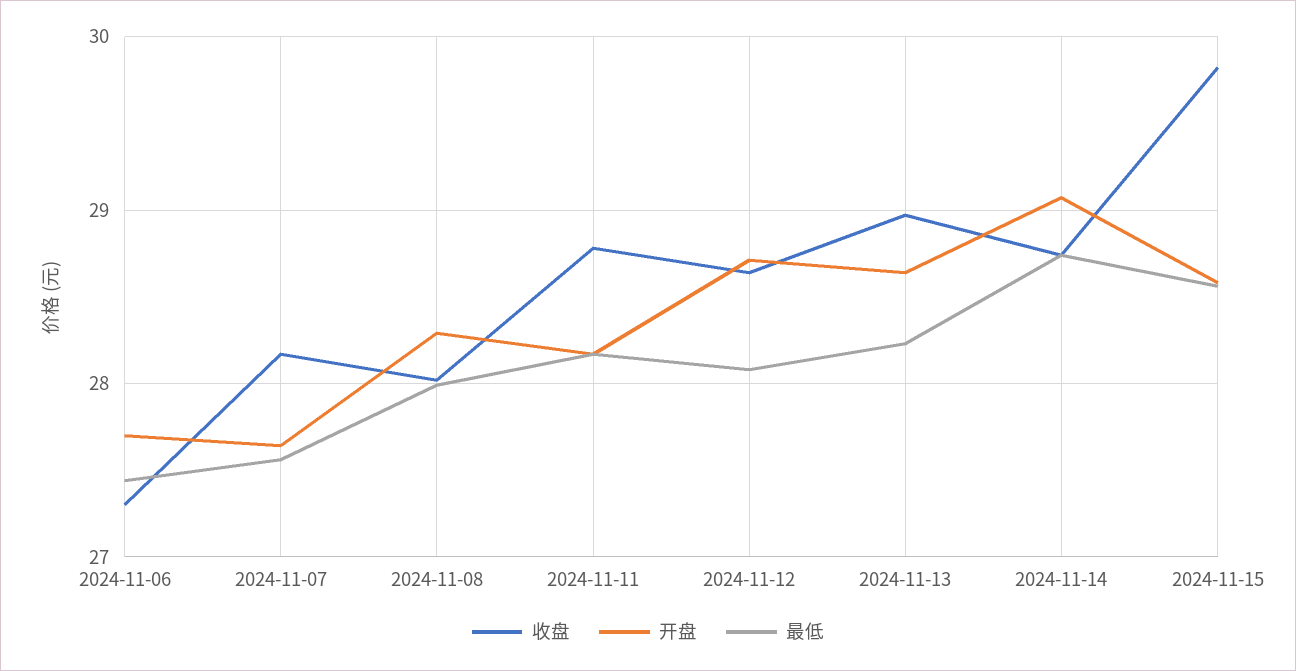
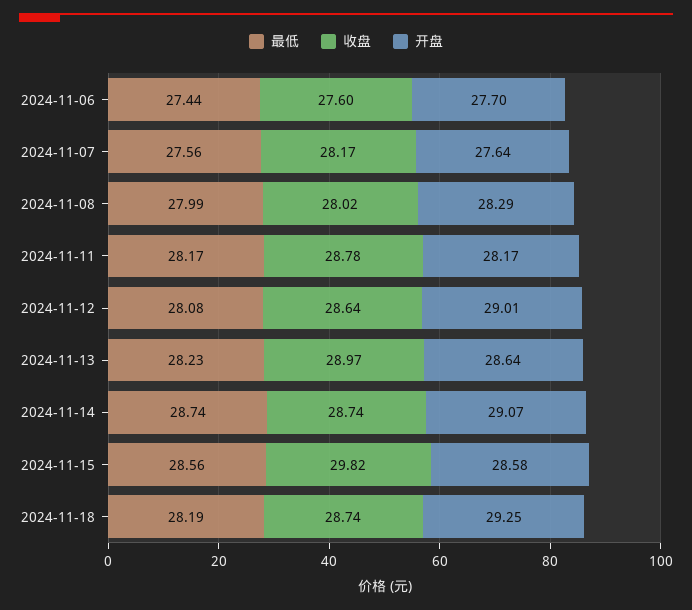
收盘, 2024-11-06: 27.3 -> 27.6
开盘, 2024-11-12: 28.7 -> 29.01
最低, 2024-11-18: none -> 28.19
收盘, 2024-11-18: none -> 28.74
开盘, 2024-11-18: none -> 29.25

